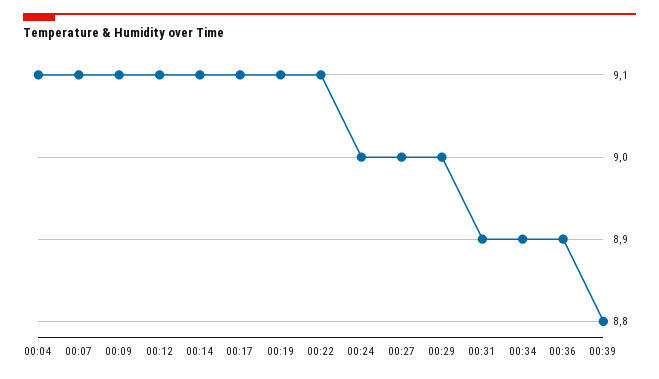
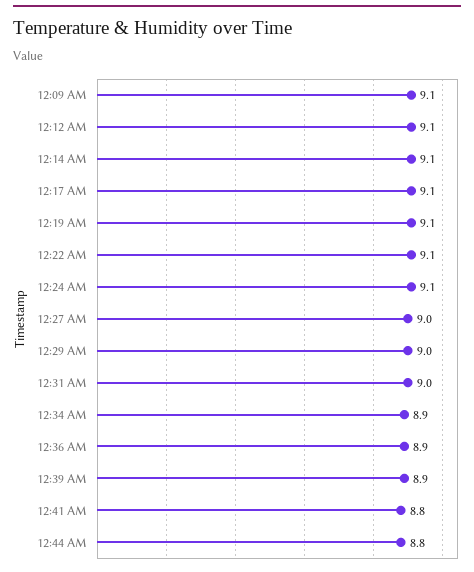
00:04: 9.1 -> none
00:07: 9.1 -> none
00:24: 9 -> 9.1
00:31: 8.9 -> 9
00:39: 8.8 -> 8.9
12:41 AM: none -> 8.8
12:44 AM: none -> 8.8

